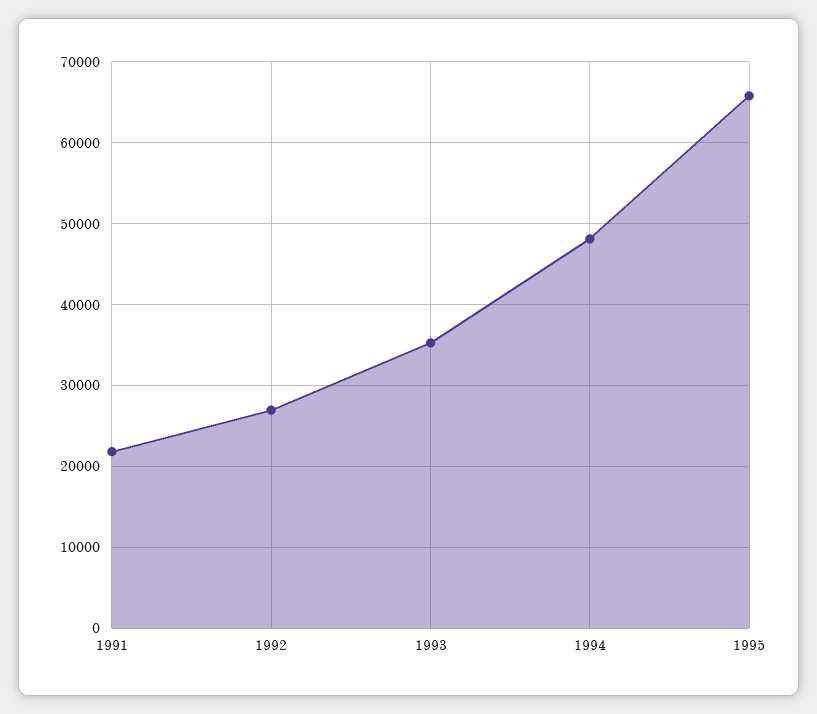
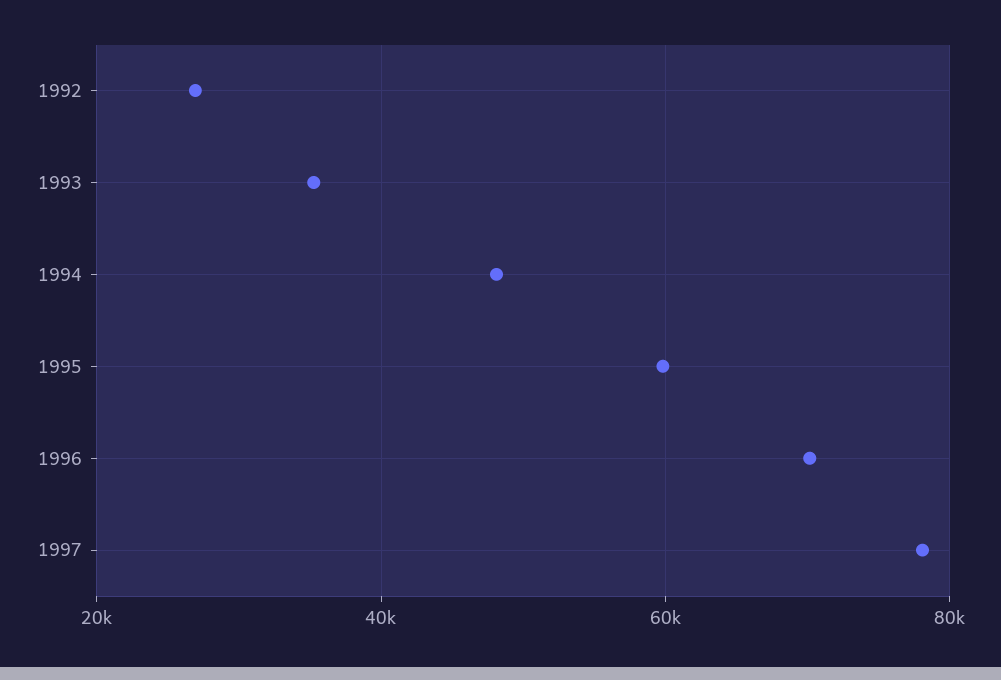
1991: 22000 -> none
1995: 66000 -> 60000
1996: none -> 70000
1997: none -> 78000

